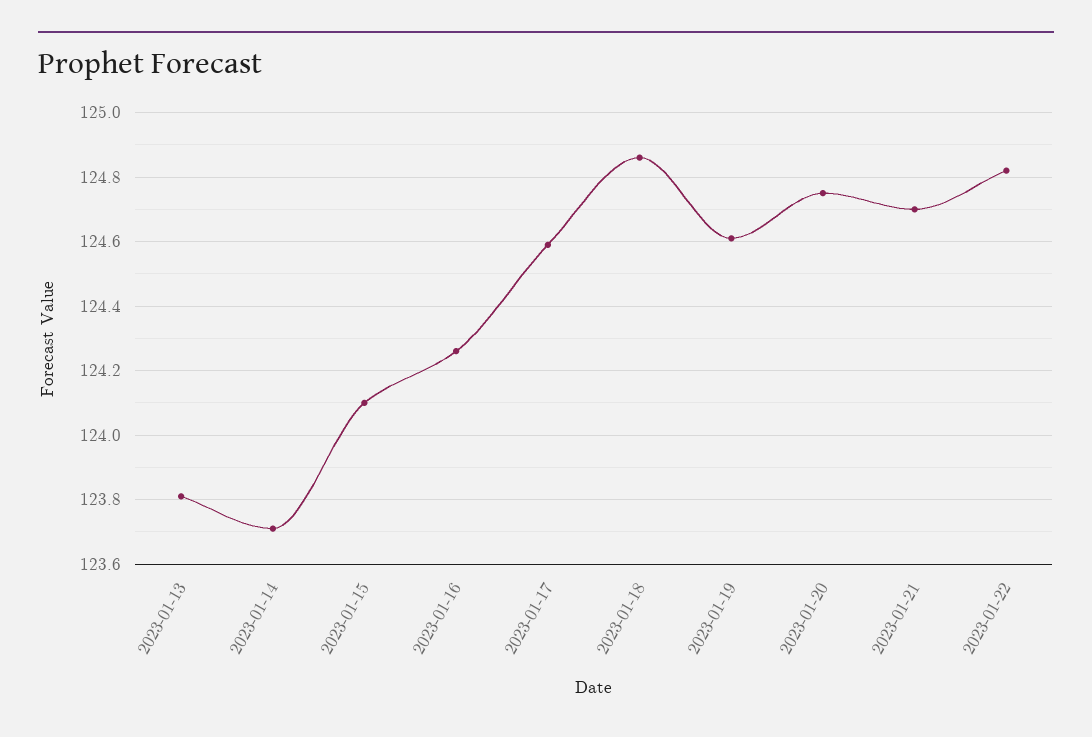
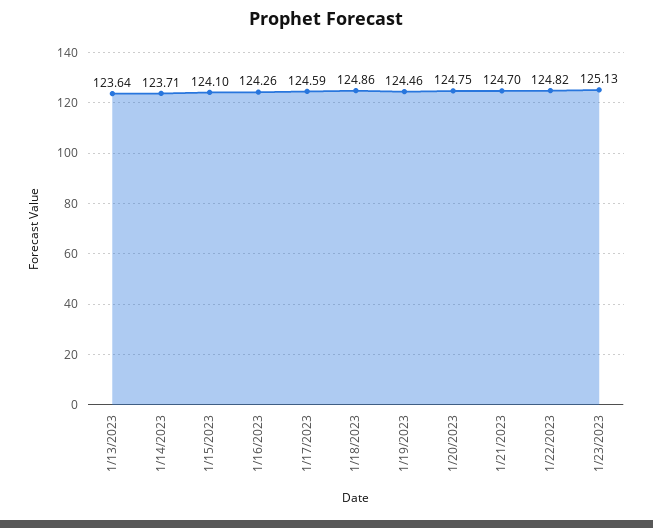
2023-01-13: 123.8 -> 123.64
2023-01-19: 124.6 -> 124.46
1/23/2023: none -> 125.13

